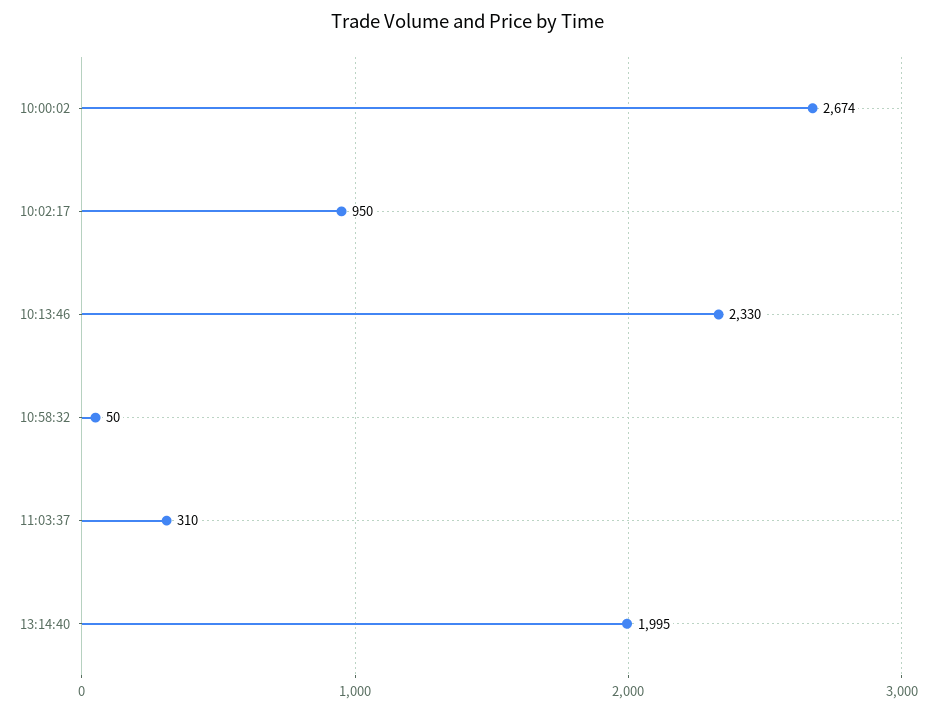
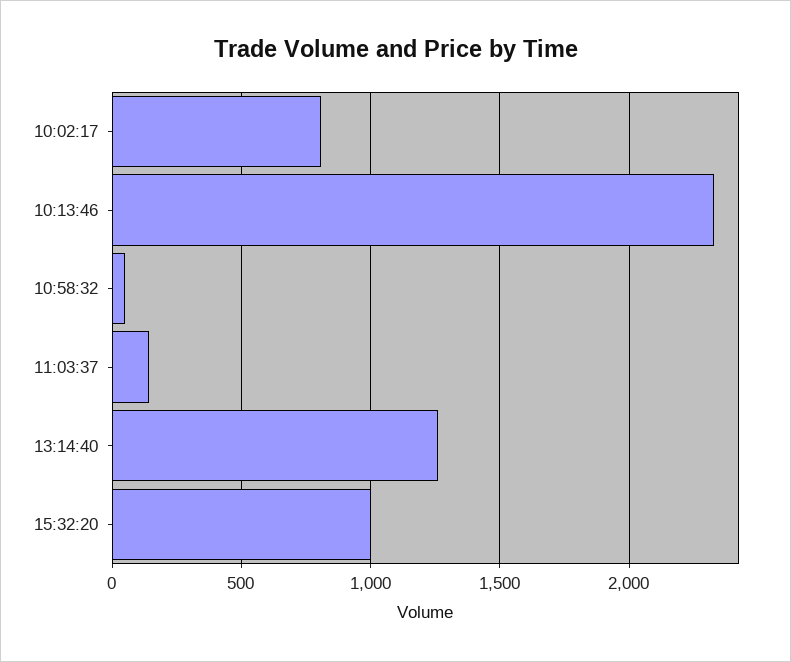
10:00:02: 2674 -> none
10:02:17: 950 -> 800
11:03:37: 310 -> 150
13:14:40: 1995 -> 1250
15:32:20: none -> 1000

